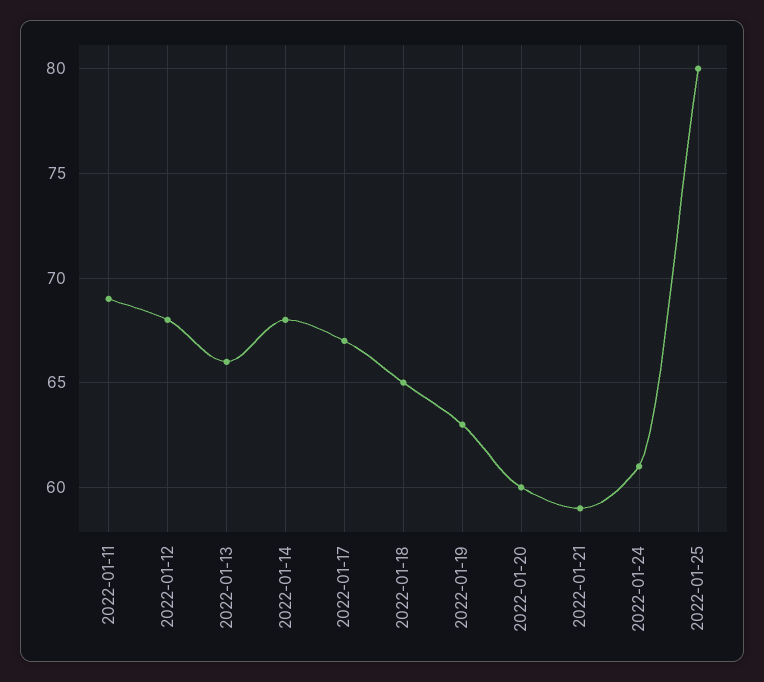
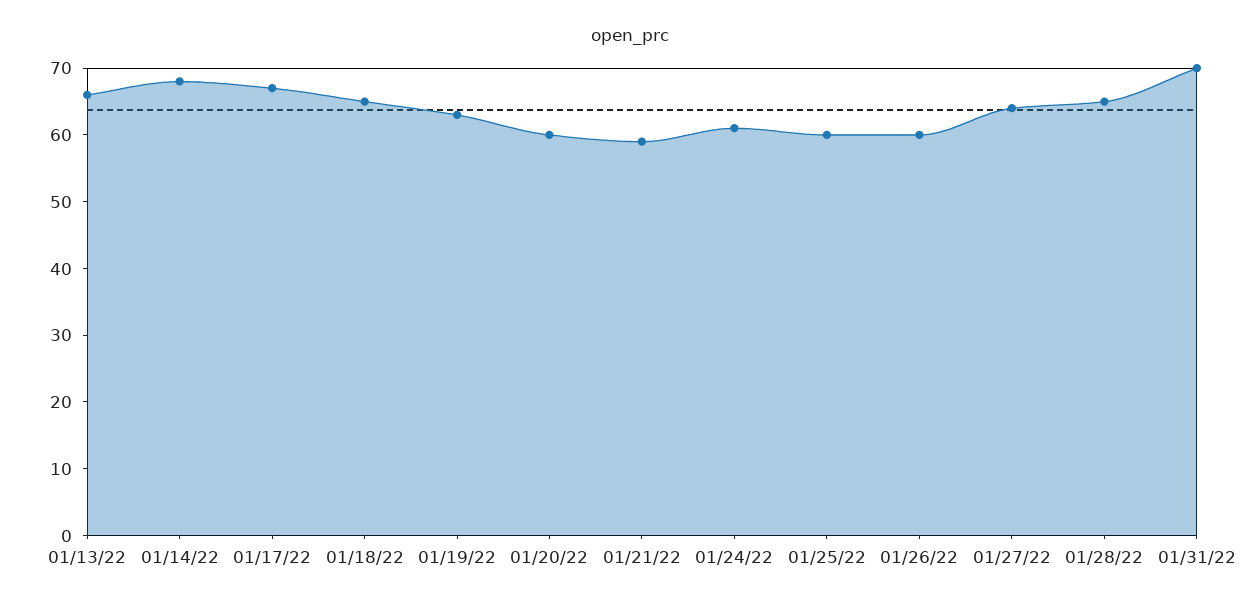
2022-01-11: 69 -> none
2022-01-12: 68 -> none
2022-01-25: 80 -> 60
01/26/22: none -> 60
01/27/22: none -> 65
01/28/22: none -> 65
01/31/22: none -> 70

